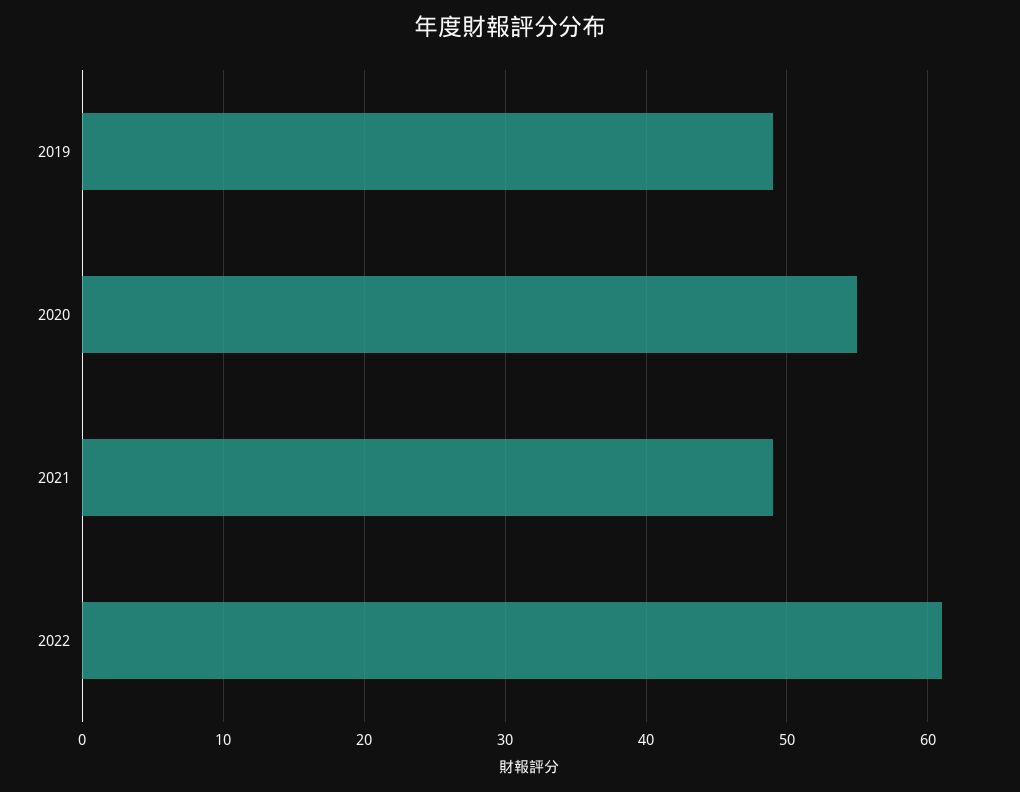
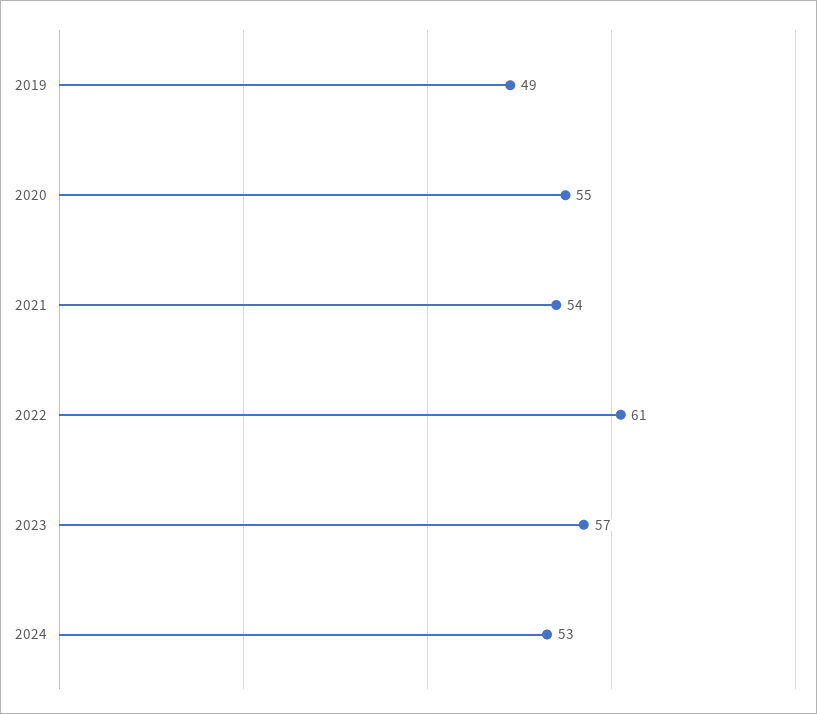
2021: 49 -> 54
2023: none -> 57
2024: none -> 53

